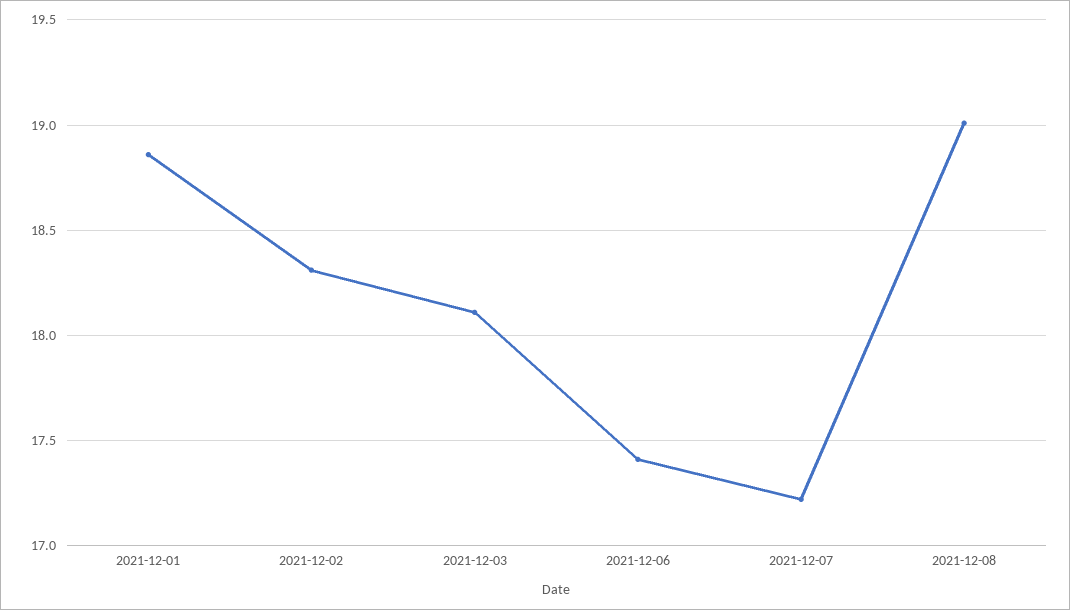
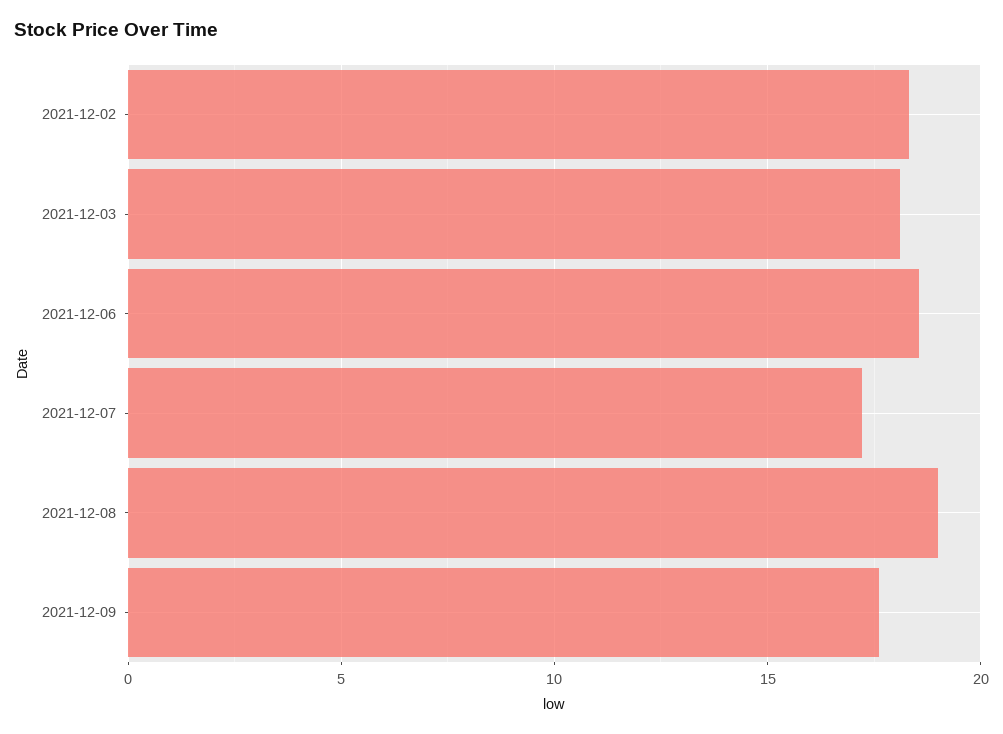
2021-12-01: 18.85 -> none
2021-12-06: 17.4 -> 18.5
2021-12-09: none -> 17.5

